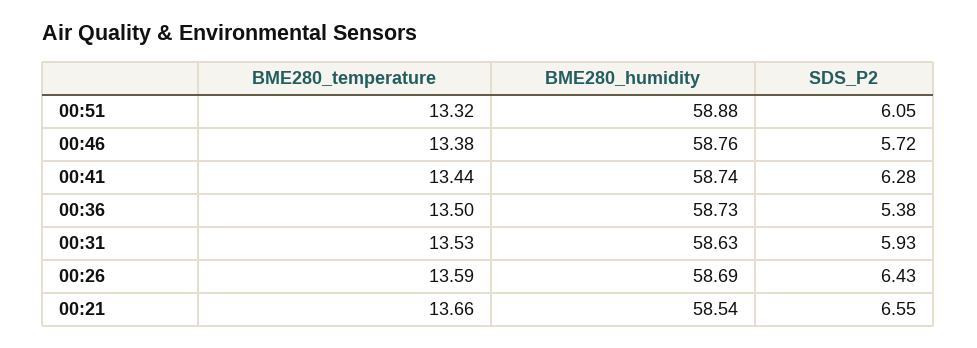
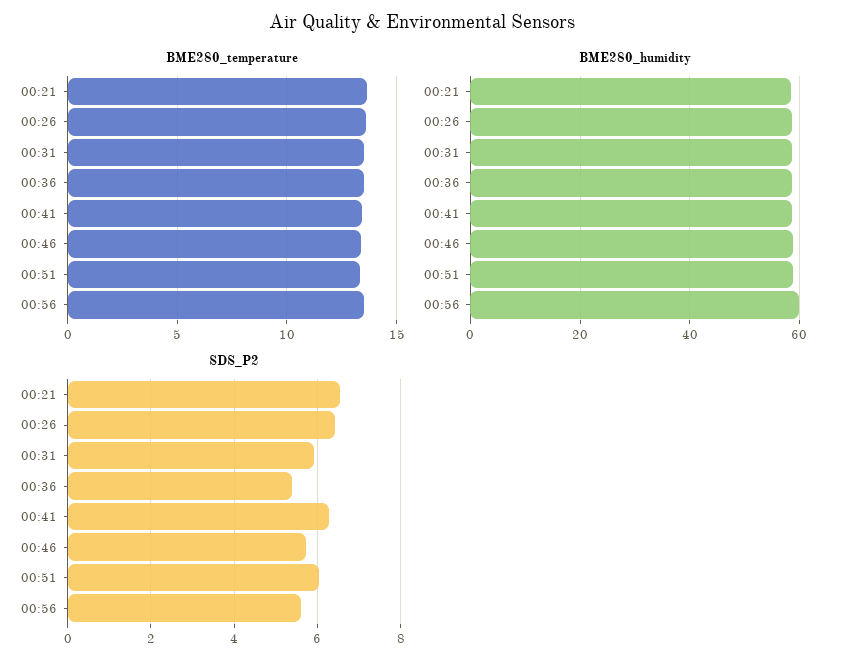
BME280_temperature, 00:56: none -> 13.5
BME280_humidity, 00:56: none -> 60
SDS_P2, 00:56: none -> 5.6

